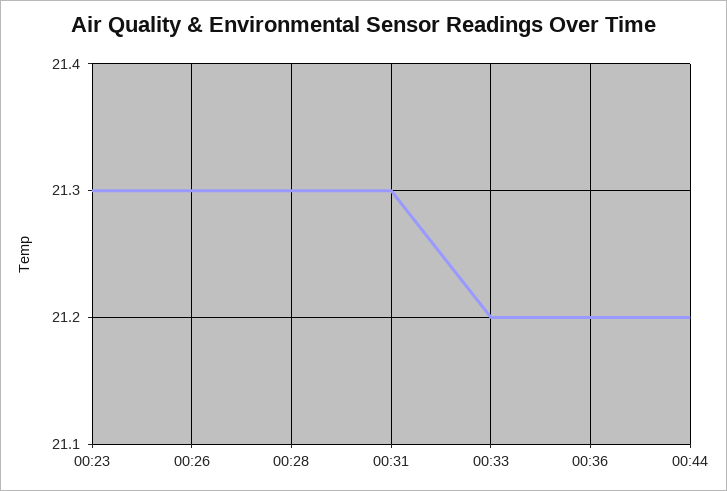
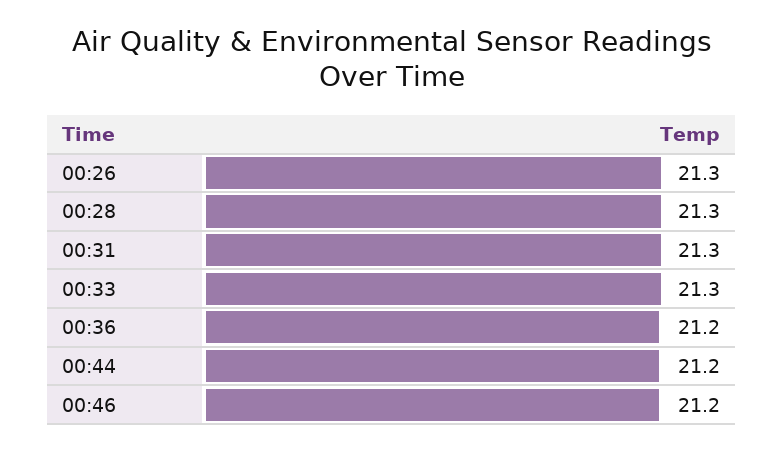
00:23: 21.3 -> none
00:33: 21.2 -> 21.3
00:46: none -> 21.2

